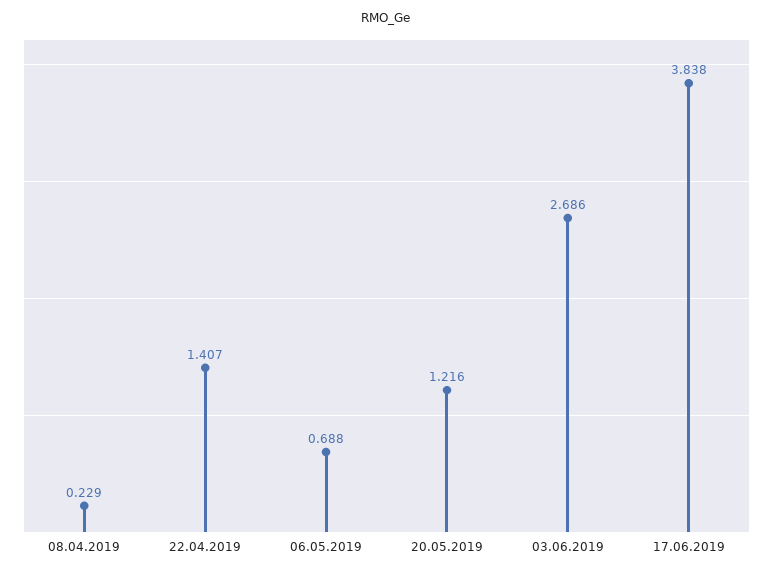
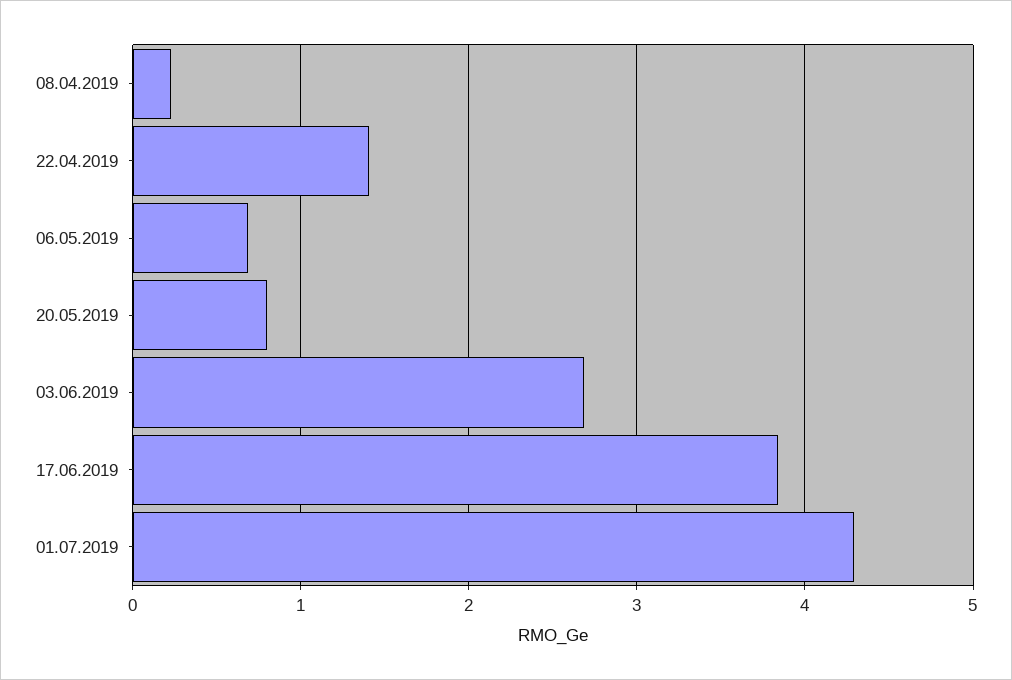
20.05.2019: 1.216 -> 0.8
01.07.2019: none -> 4.3

